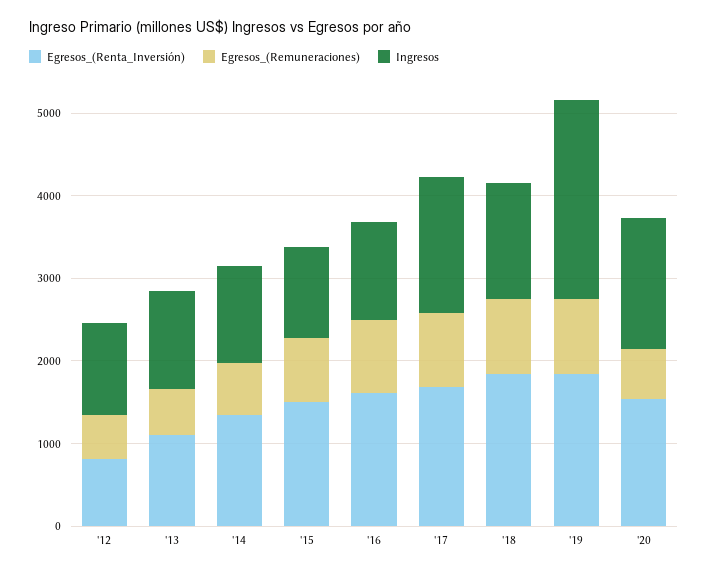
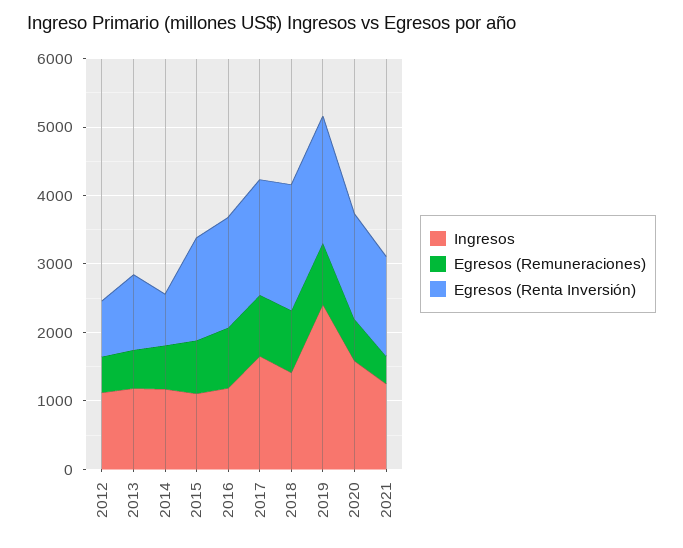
Egresos_(Renta_Inversión), '14: 1400 -> 800
Ingresos, 2021: none -> 1200
Egresos_(Remuneraciones), 2021: none -> 400
Egresos_(Renta_Inversión), 2021: none -> 1400

